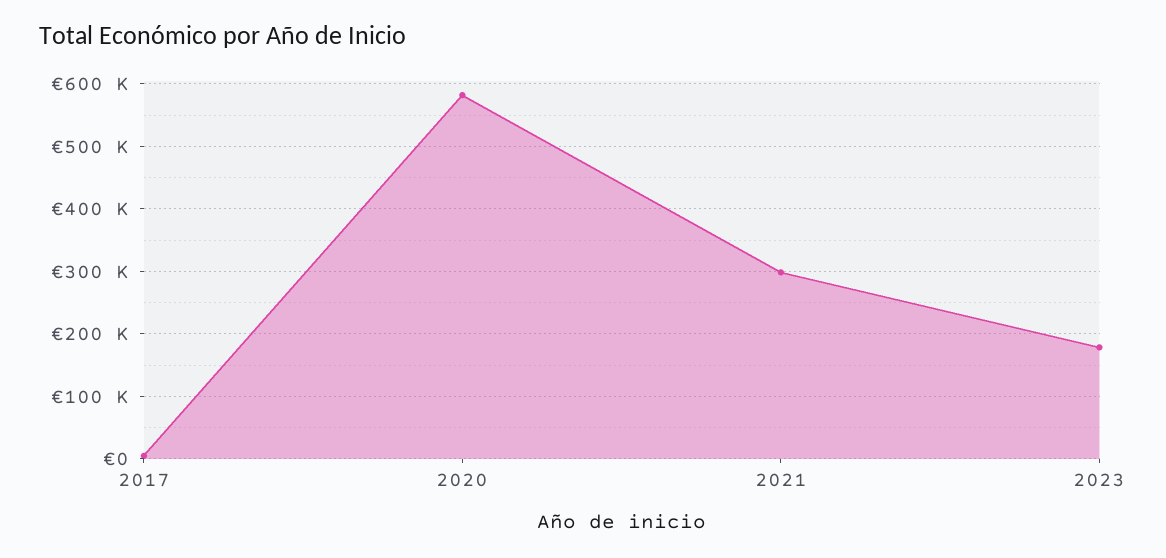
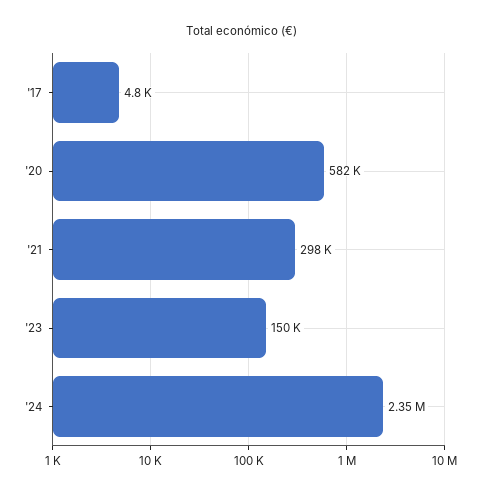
2023: 180000 -> 150000
'24: none -> 2350000

